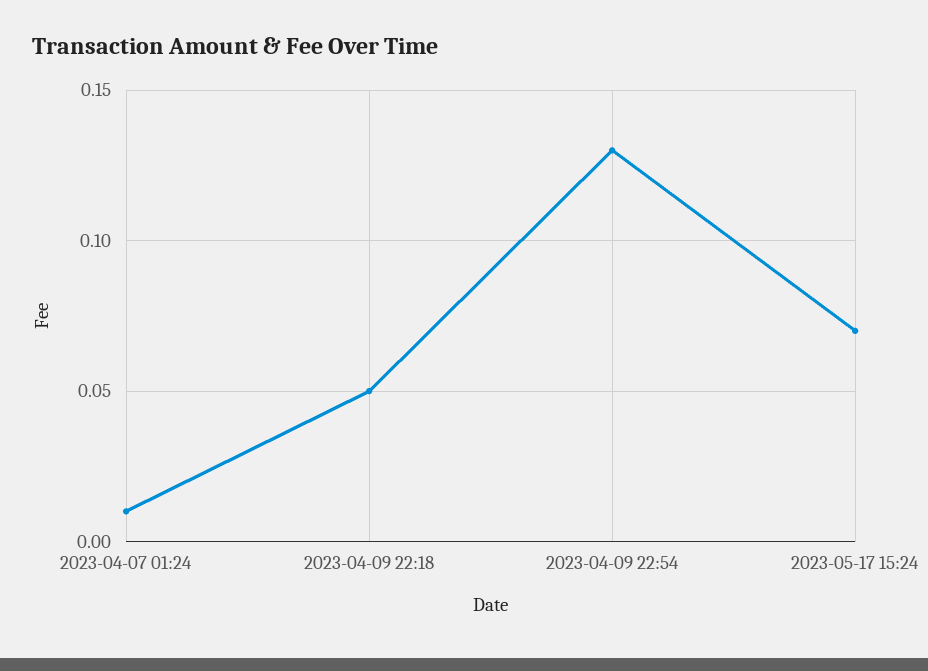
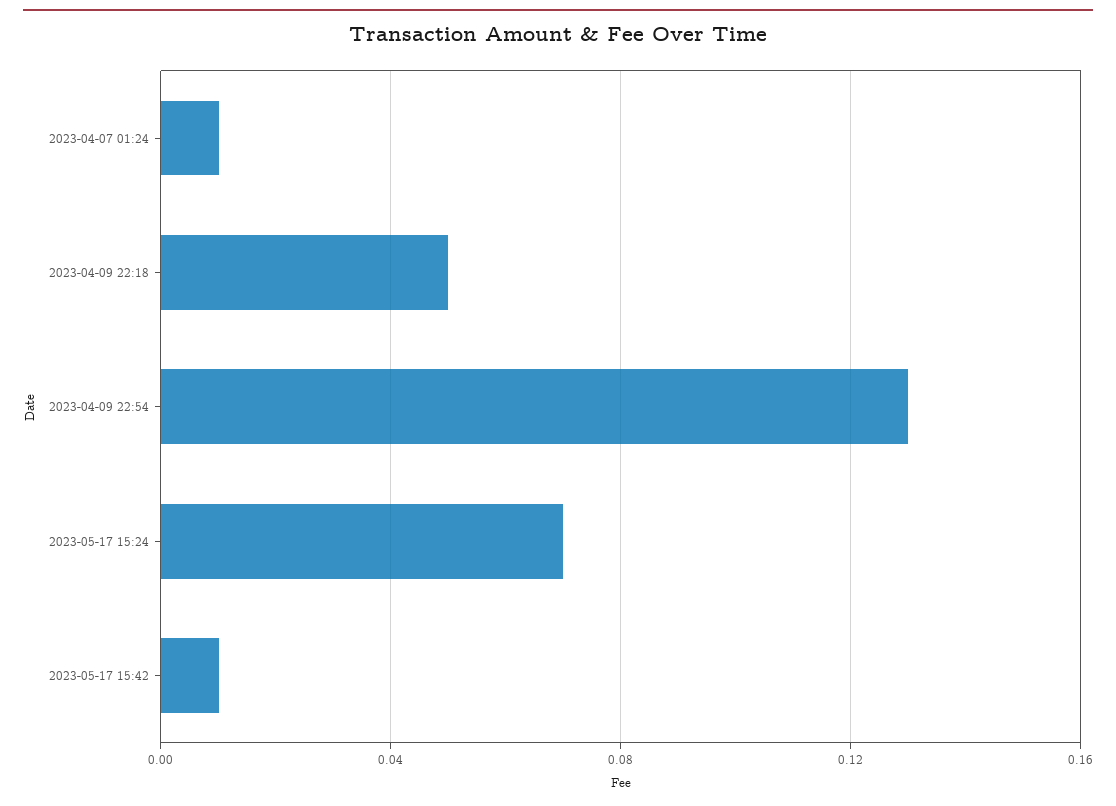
2023-05-17 15:42: none -> 0.01

